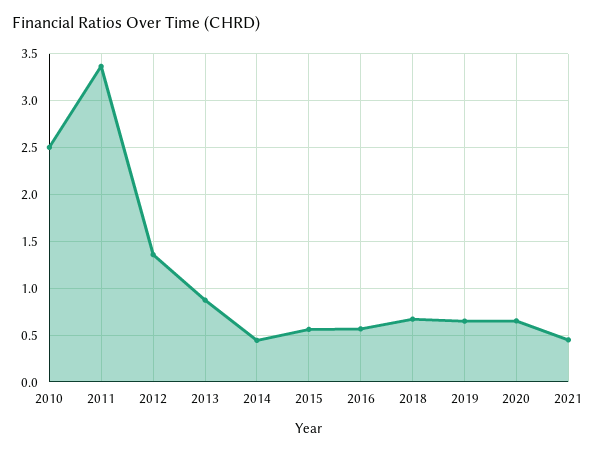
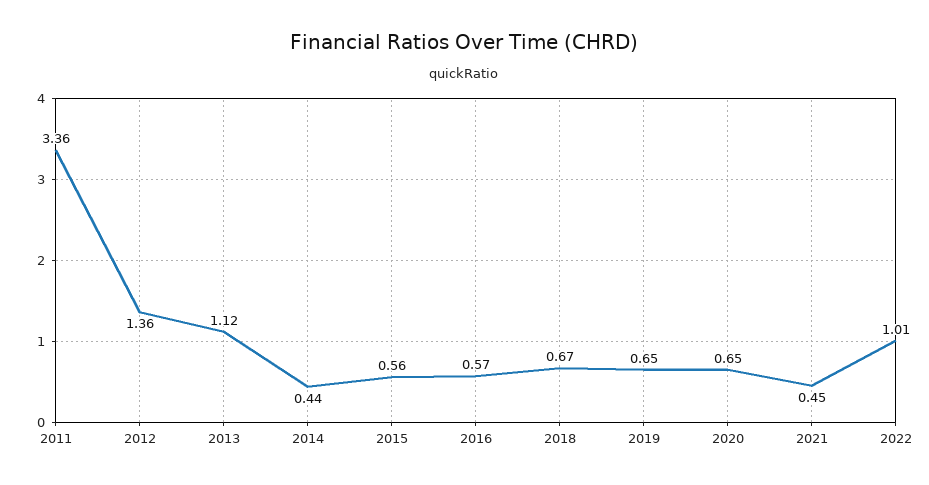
2010: 2.5 -> none
2013: 0.9 -> 1.12
2022: none -> 1.01

